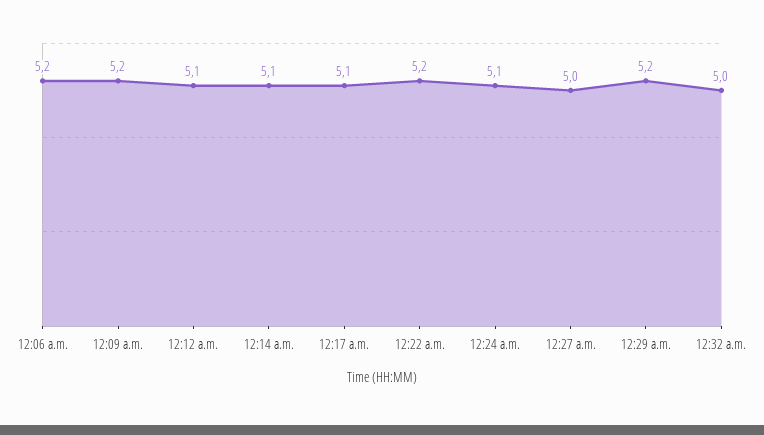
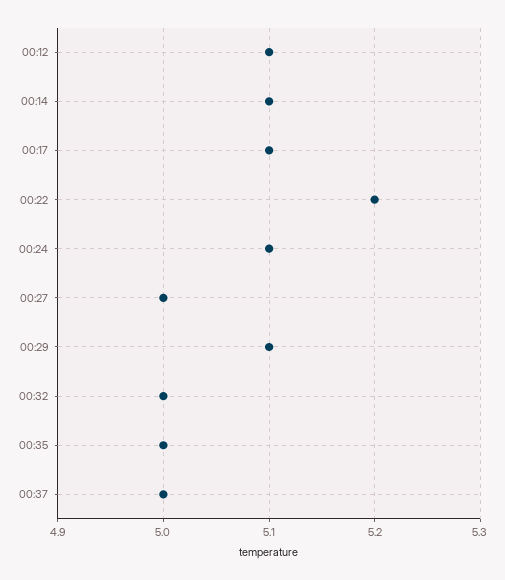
12:06 a.m.: 5.2 -> none
12:09 a.m.: 5.2 -> none
12:29 a.m.: 5.2 -> 5.1
00:35: none -> 5
00:37: none -> 5

